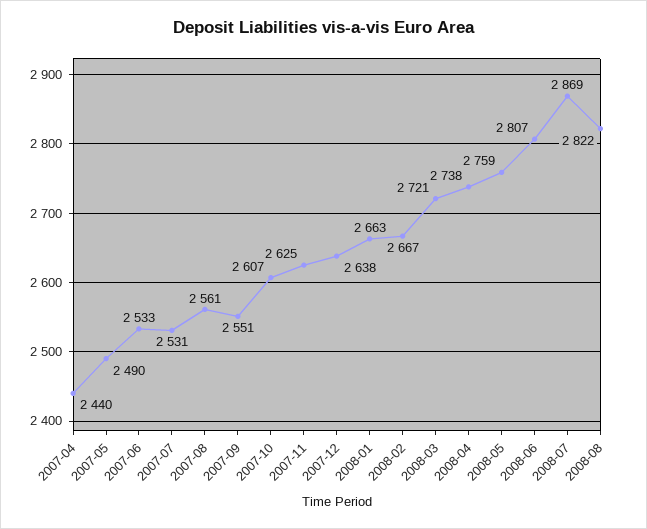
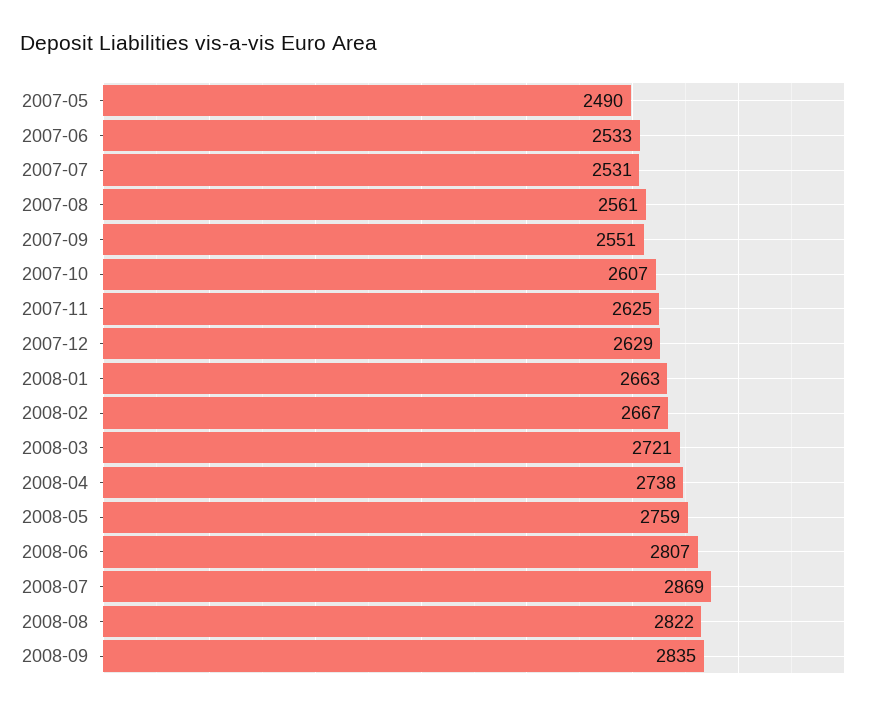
2007-04: 2440 -> none
2007-12: 2638 -> 2629
2008-09: none -> 2835

